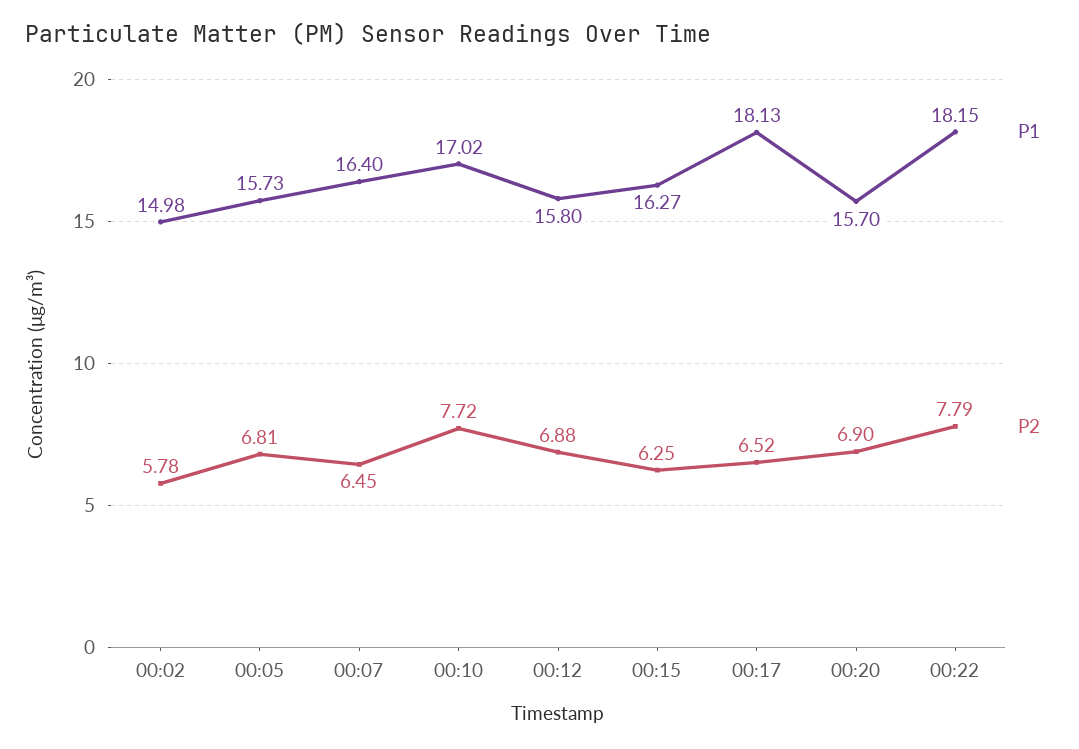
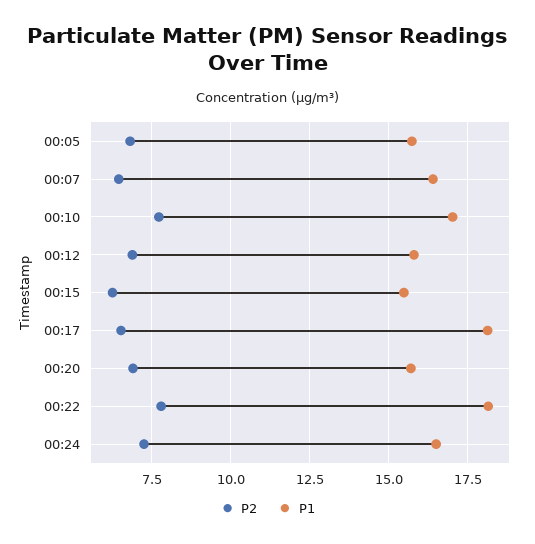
P1, 00:02: 14.98 -> none
P2, 00:02: 5.78 -> none
P1, 00:15: 16.27 -> 15.5
P2, 00:24: none -> 7.25
P1, 00:24: none -> 16.5

